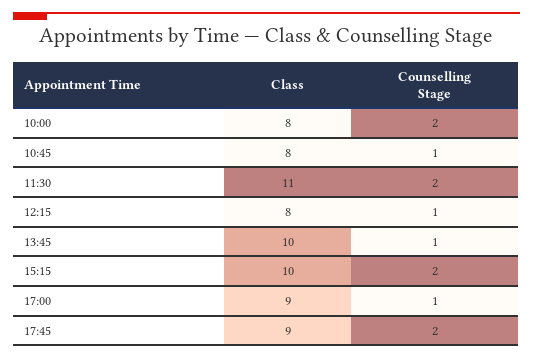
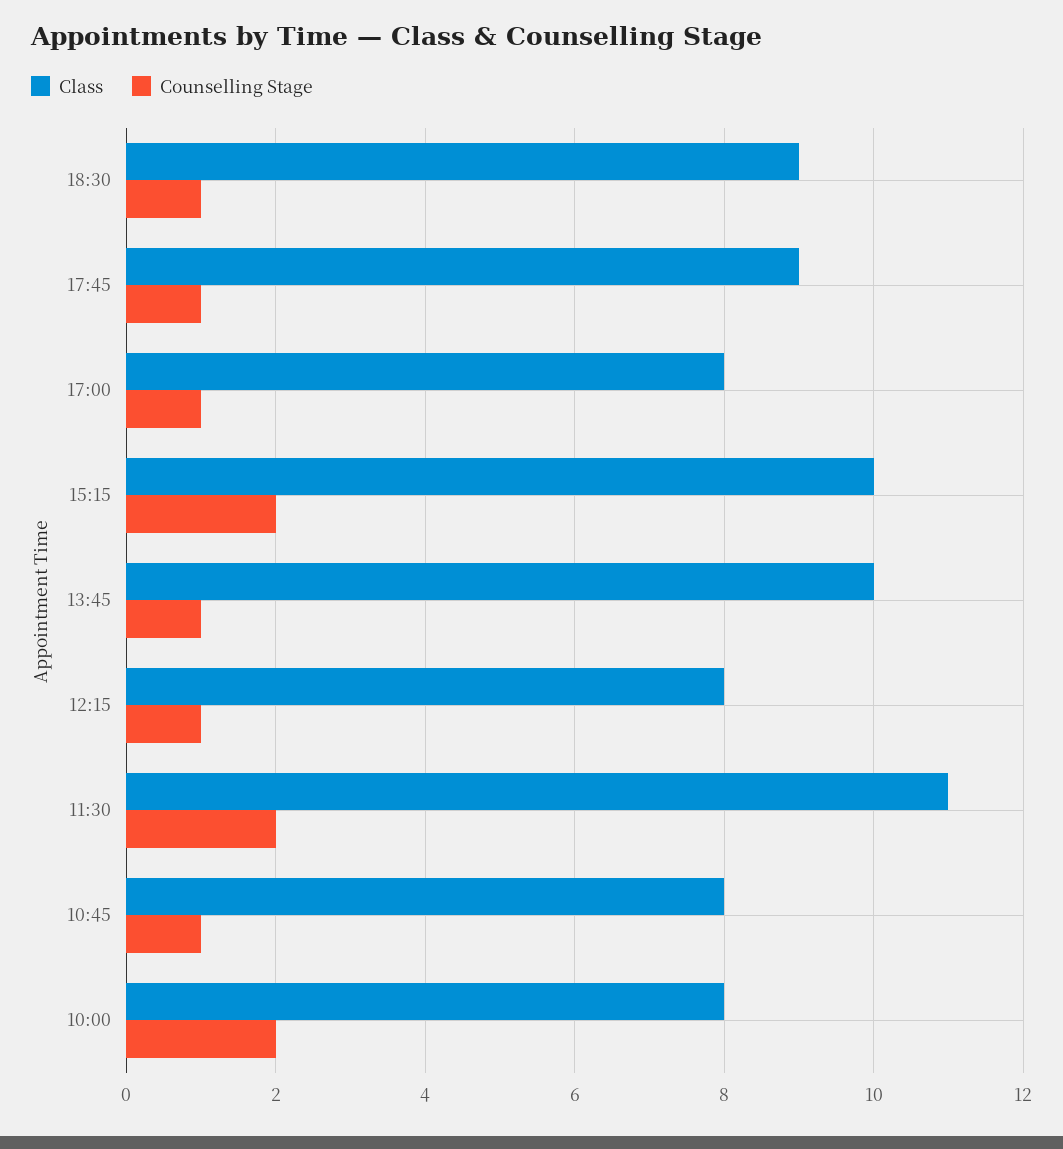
Class, 17:00: 9 -> 8
Counselling Stage, 17:45: 2 -> 1
Class, 18:30: none -> 9
Counselling Stage, 18:30: none -> 1

